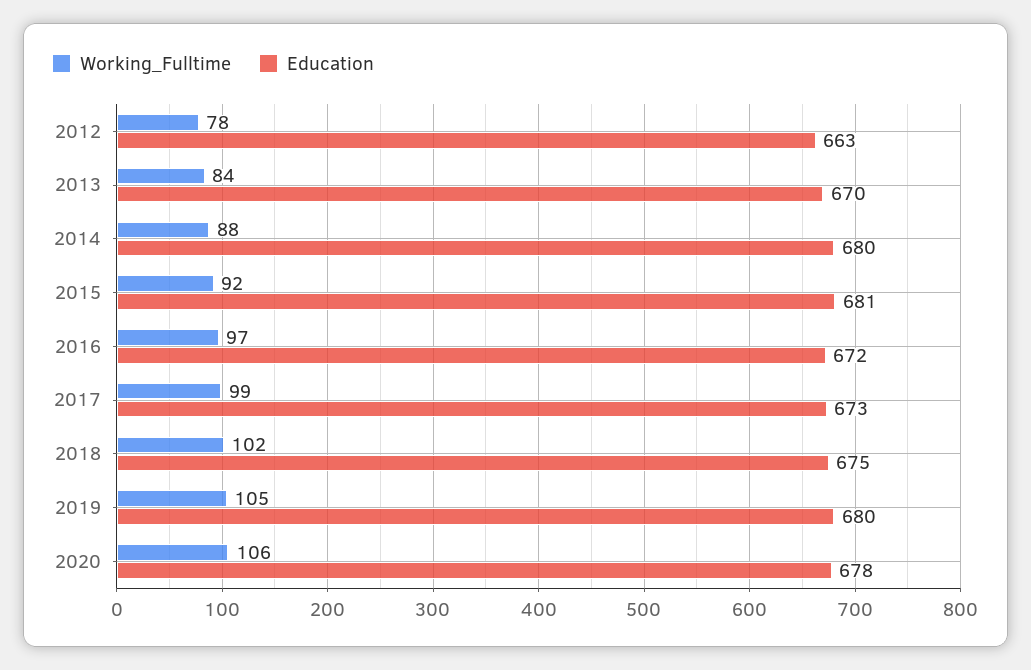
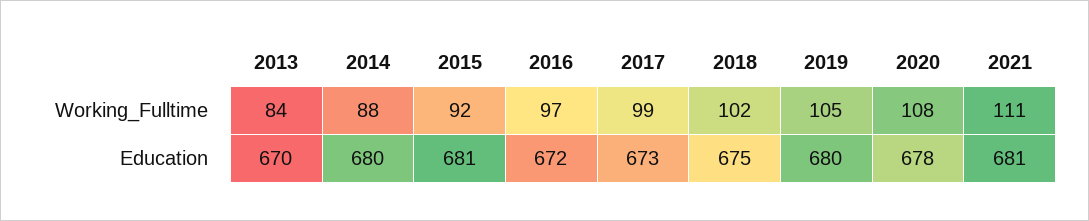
Working_Fulltime, 2012: 78 -> none
Education, 2012: 663 -> none
Working_Fulltime, 2020: 106 -> 108
Working_Fulltime, 2021: none -> 111
Education, 2021: none -> 681

